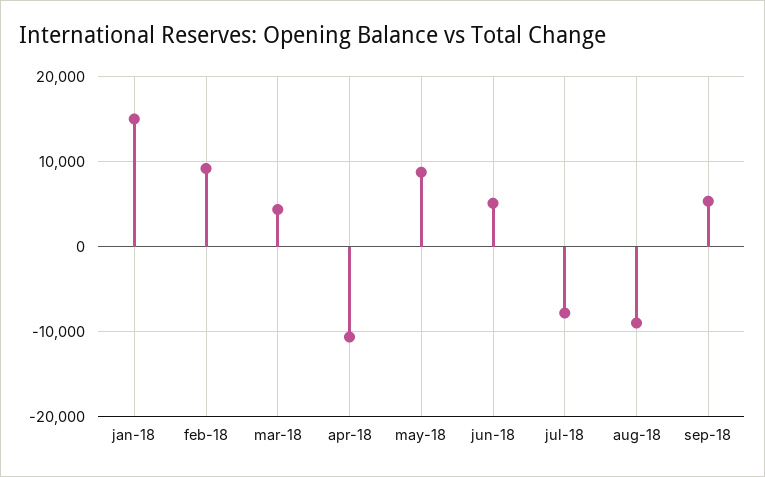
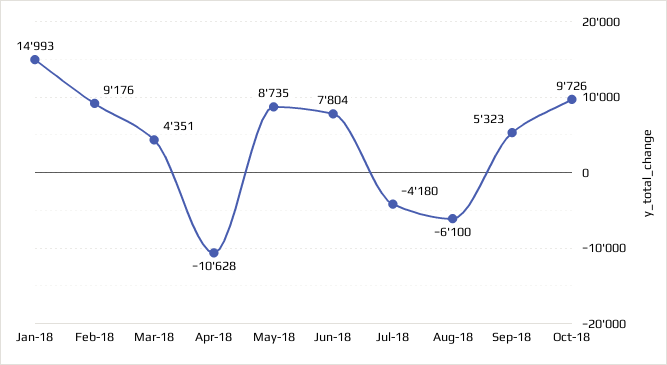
jun-18: 5000 -> 7804
jul-18: -8000 -> -4180
aug-18: -9000 -> -6100
Oct-18: none -> 9726

